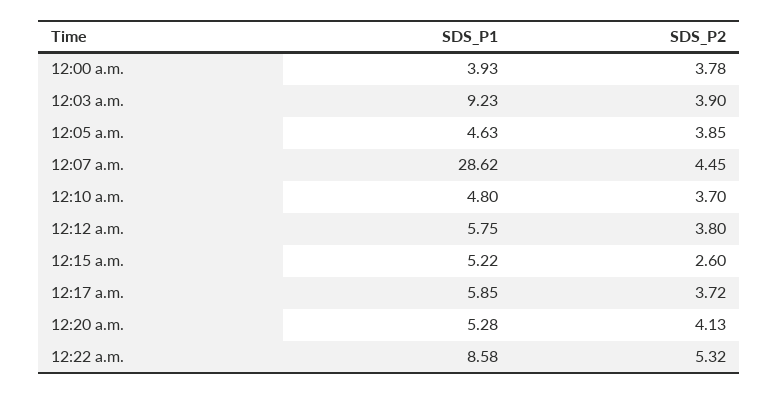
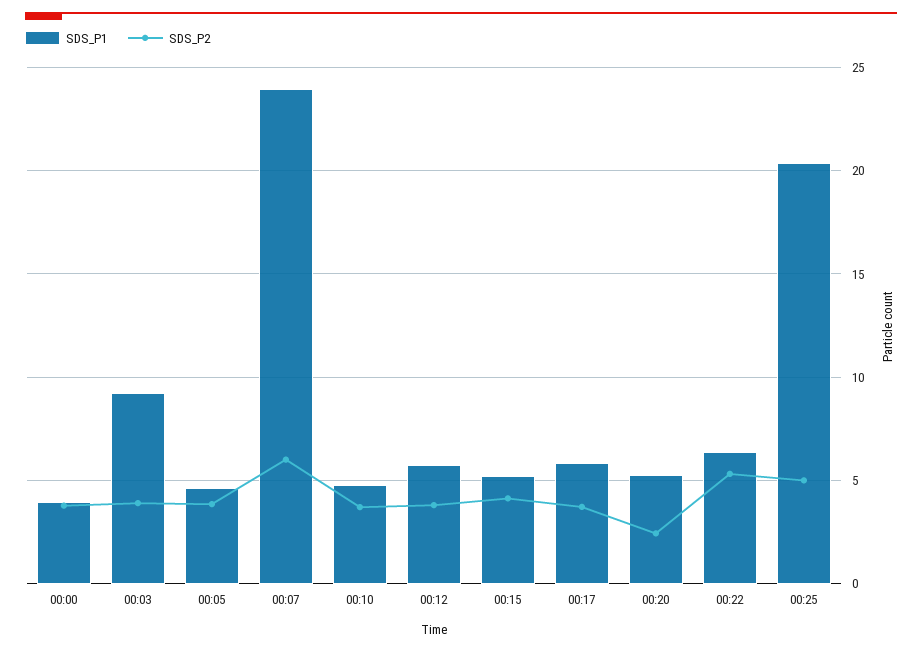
SDS_P1, 12:07 a.m.: 28.62 -> 24
SDS_P2, 12:07 a.m.: 4.45 -> 6
SDS_P2, 12:15 a.m.: 2.6 -> 4
SDS_P2, 12:20 a.m.: 4.13 -> 2.5
SDS_P1, 12:22 a.m.: 8.58 -> 6.5
SDS_P1, 00:25: none -> 20.5
SDS_P2, 00:25: none -> 5

